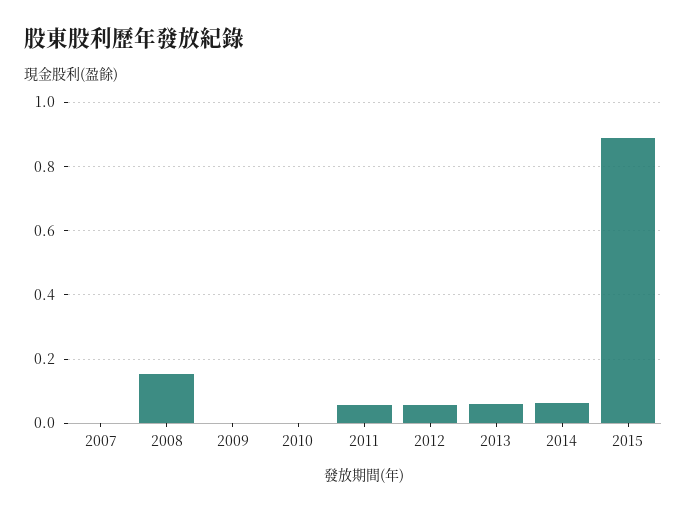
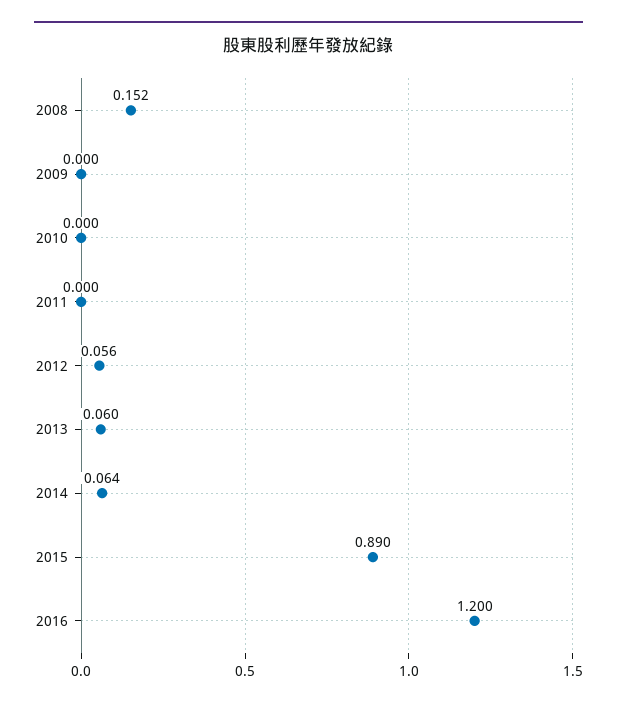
2007: 0 -> none
2011: 0.06 -> 0
2016: none -> 1.2

